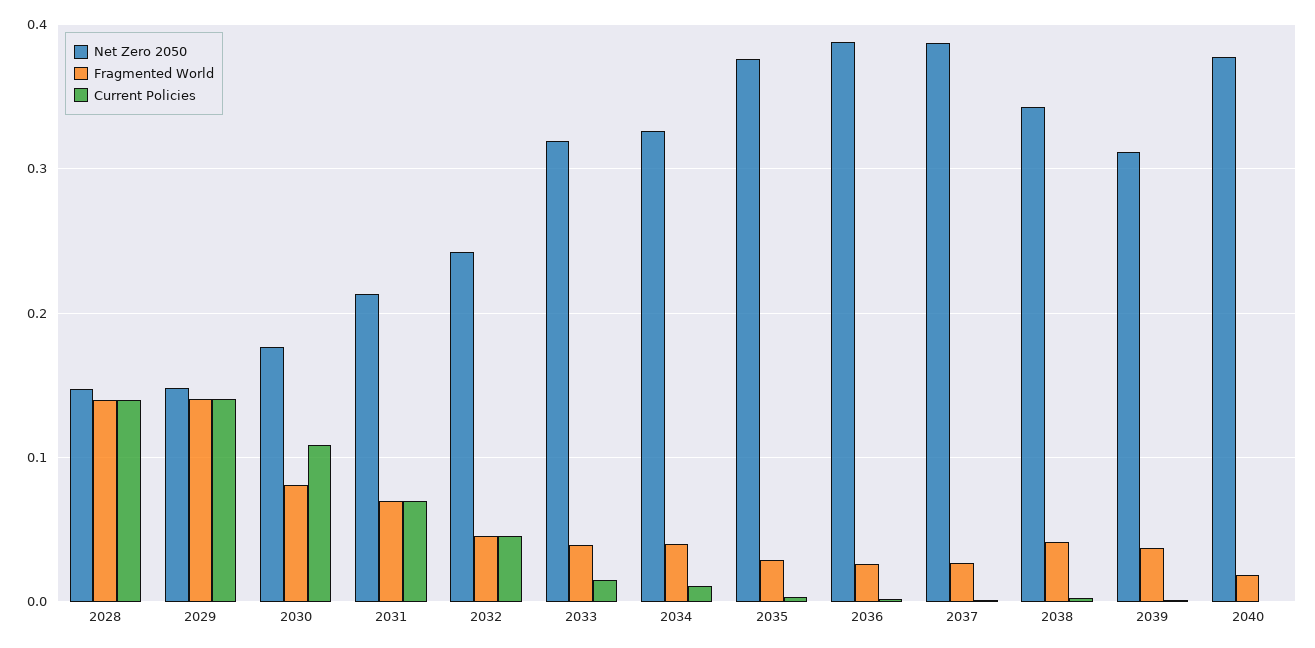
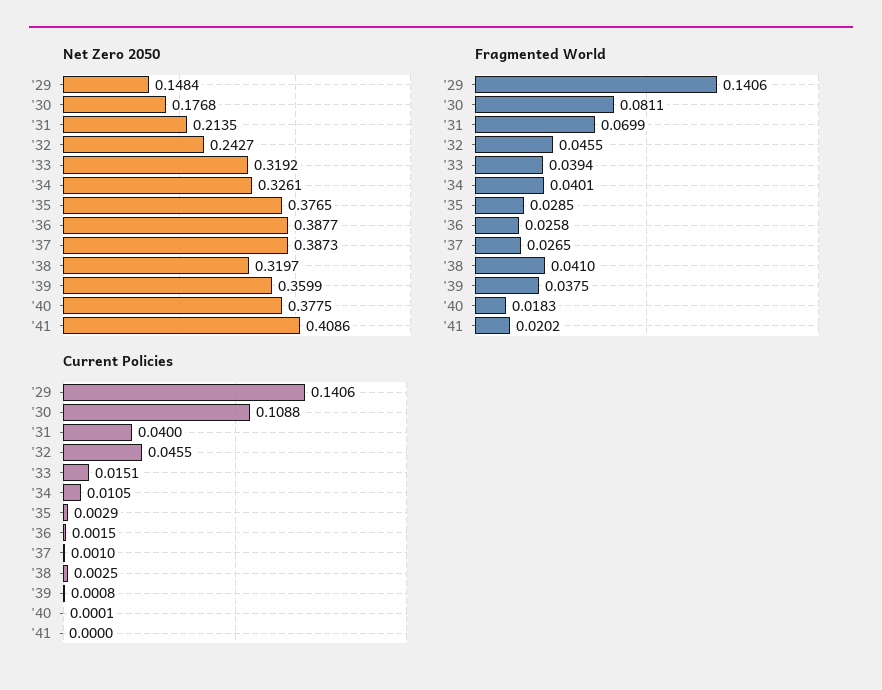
Net Zero 2050, 2028: 0.15 -> none
Fragmented World, 2028: 0.14 -> none
Current Policies, 2028: 0.14 -> none
Current Policies, 2031: 0.07 -> 0.04
Net Zero 2050, 2038: 0.34 -> 0.3197
Net Zero 2050, 2039: 0.31 -> 0.3599
Net Zero 2050, '41: none -> 0.4086
Fragmented World, '41: none -> 0.0202
Current Policies, '41: none -> 0

